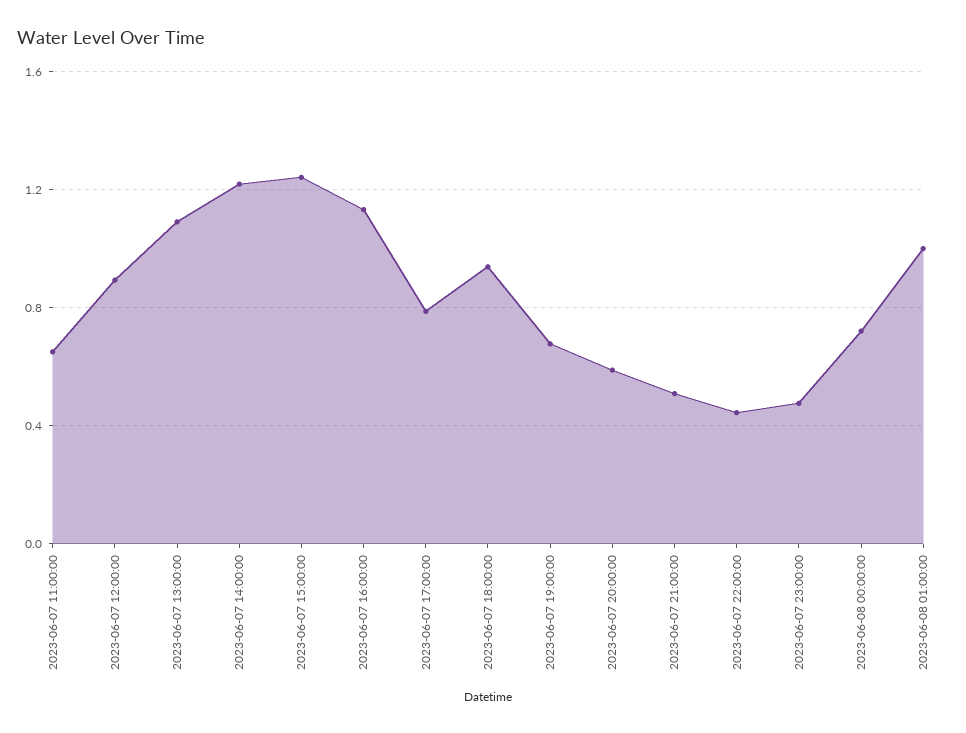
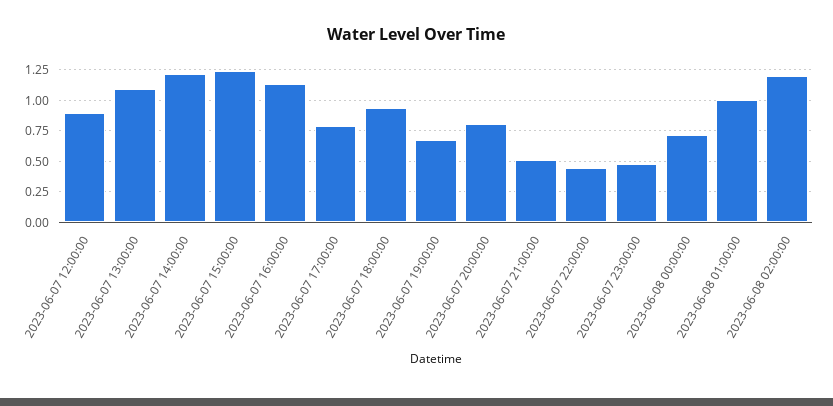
2023-06-07 11:00:00: 0.65 -> none
2023-06-07 20:00:00: 0.6 -> 0.8
2023-06-08 02:00:00: none -> 1.2

